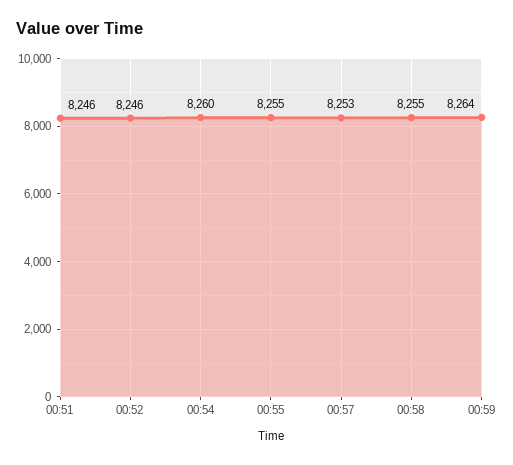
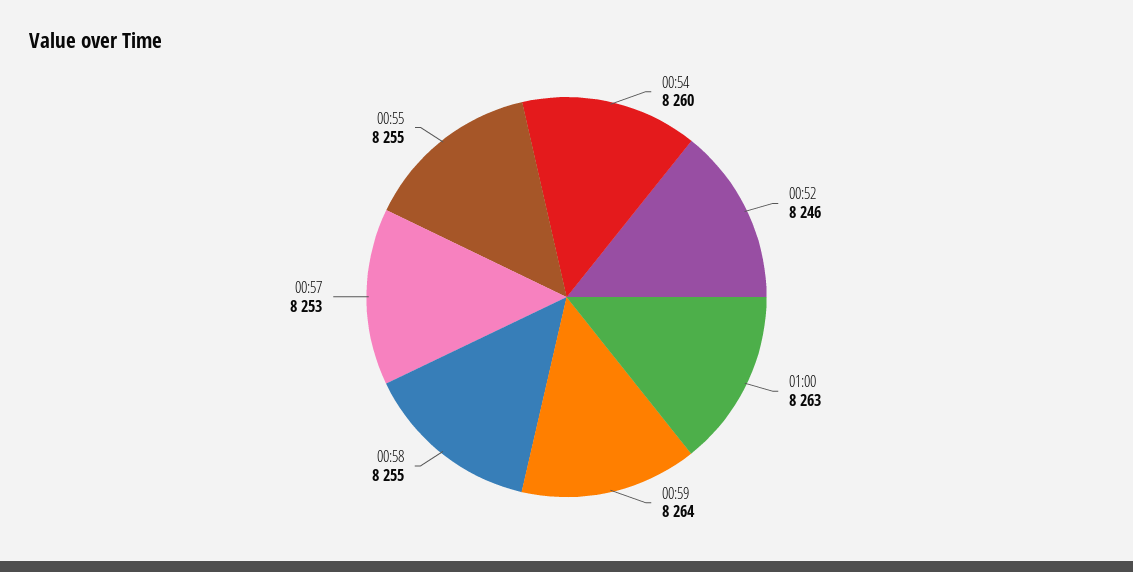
00:51: 8246 -> none
01:00: none -> 8263

